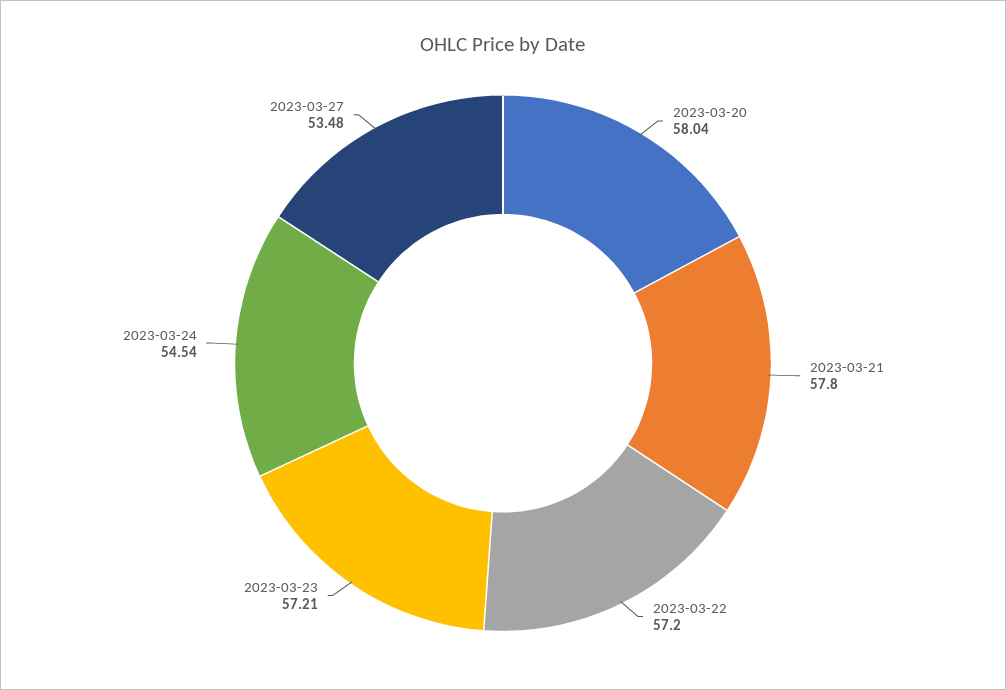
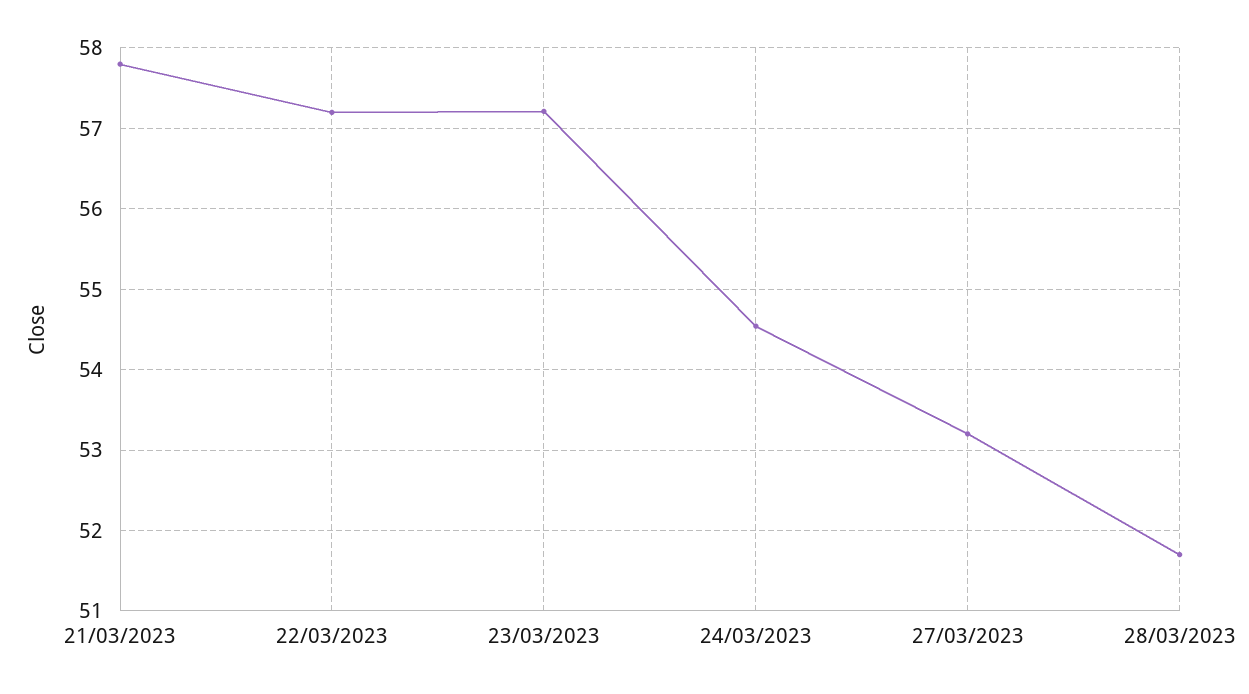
2023-03-20: 58.04 -> none
2023-03-27: 53.48 -> 53.2
28/03/2023: none -> 51.7

